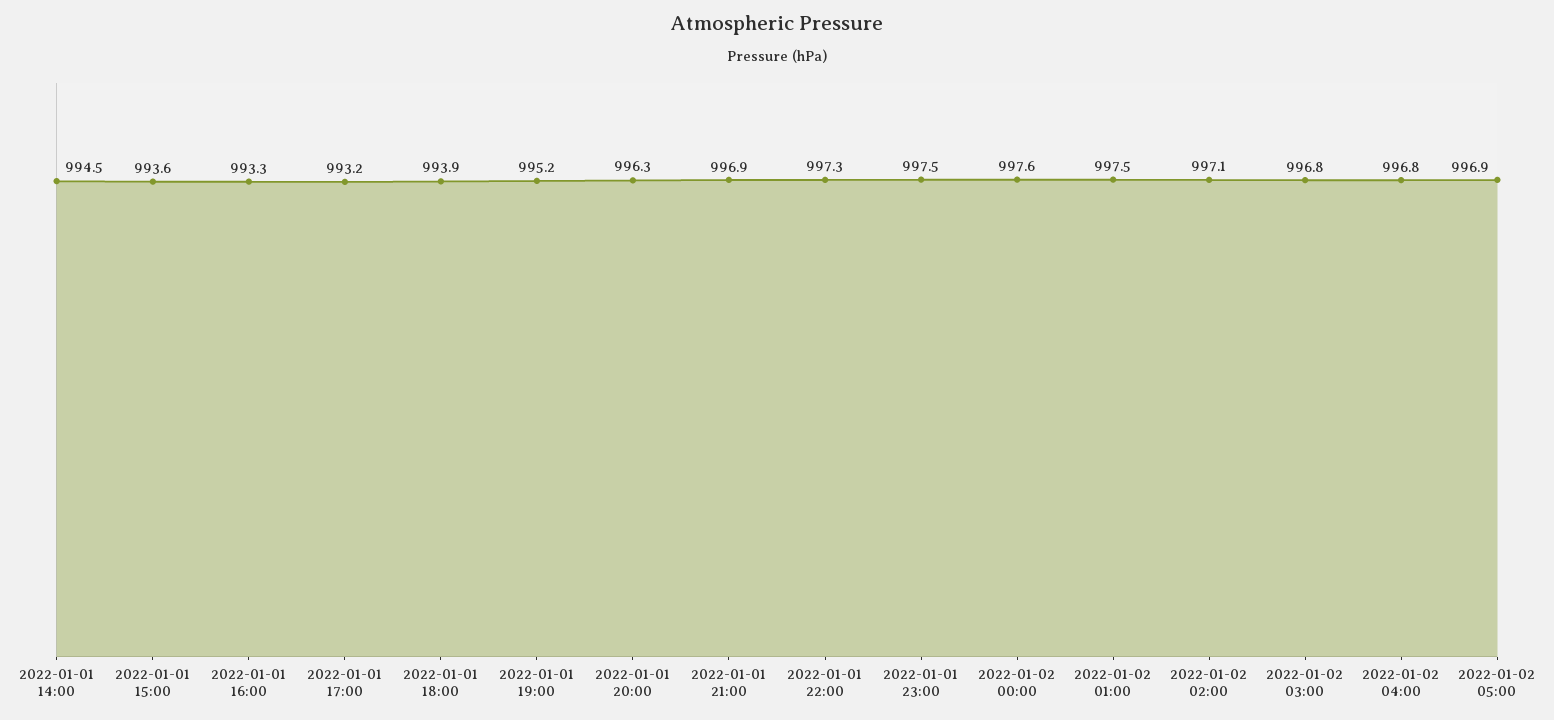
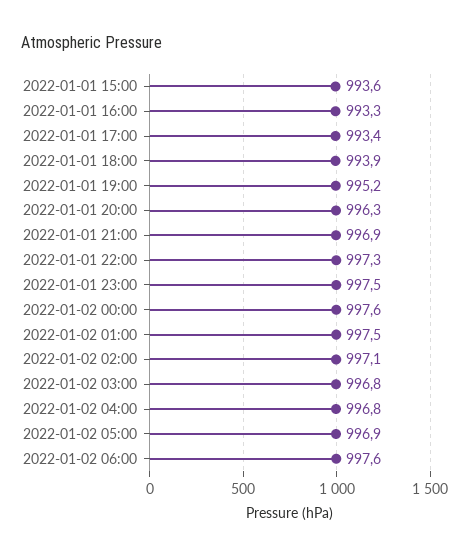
2022-01-01 14:00: 994.5 -> none
2022-01-01 17:00: 993.2 -> 993.4
2022-01-02 06:00: none -> 997.6

